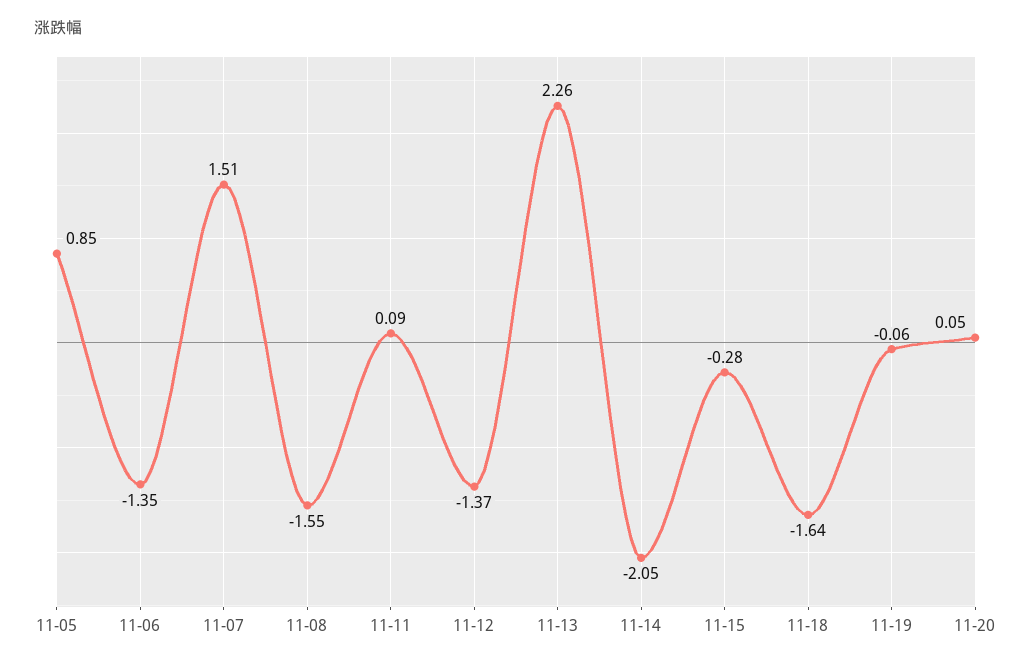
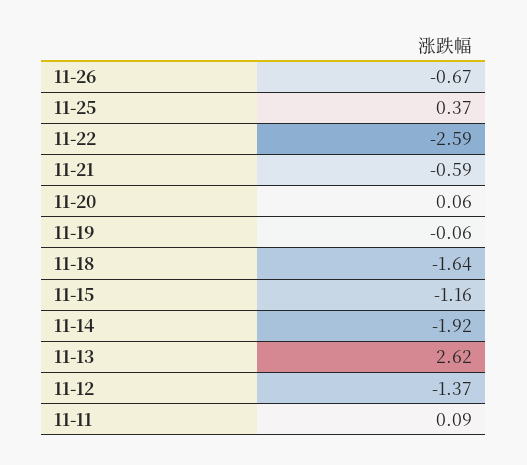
11-05: 0.85 -> none
11-06: -1.35 -> none
11-07: 1.51 -> none
11-08: -1.55 -> none
11-13: 2.26 -> 2.62
11-14: -2.05 -> -1.92
11-15: -0.28 -> -1.16
11-20: 0.05 -> 0.06
11-26: none -> -0.67
11-25: none -> 0.37
11-22: none -> -2.59
11-21: none -> -0.59

